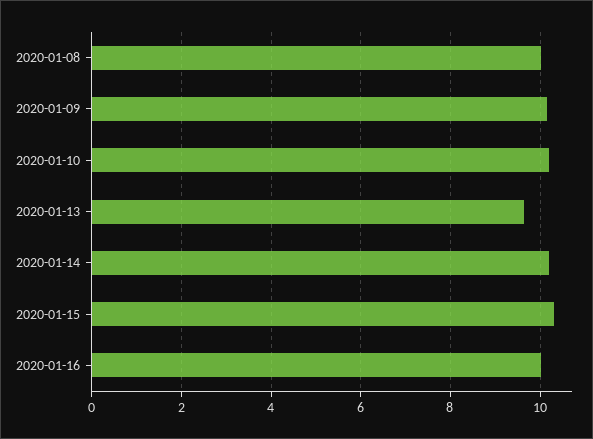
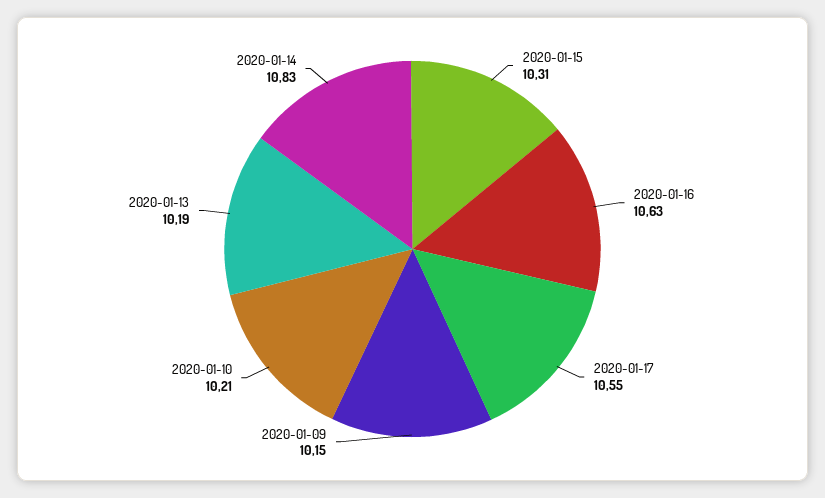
2020-01-08: 10 -> none
2020-01-13: 9.6 -> 10.19
2020-01-14: 10.2 -> 10.83
2020-01-16: 10 -> 10.63
2020-01-17: none -> 10.55

